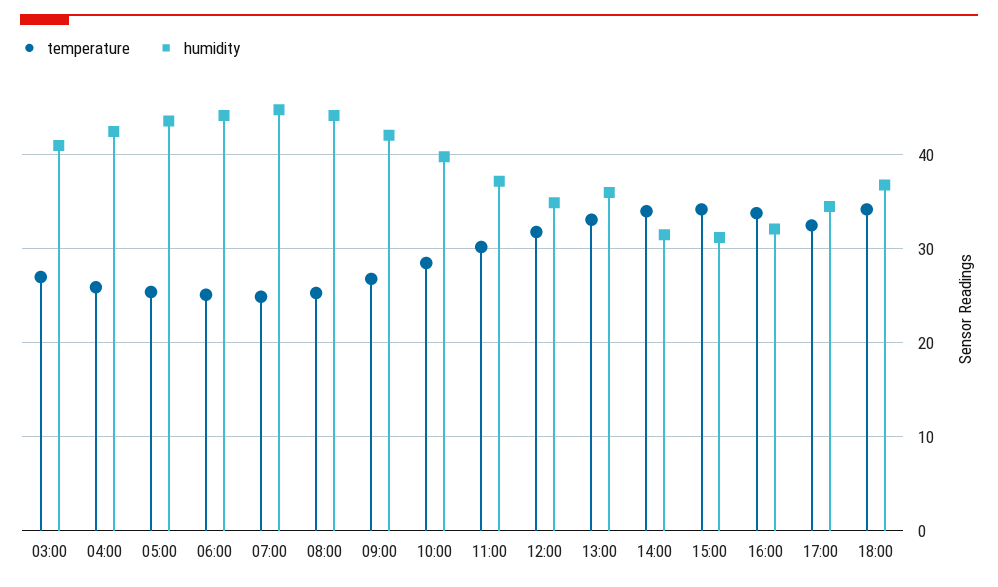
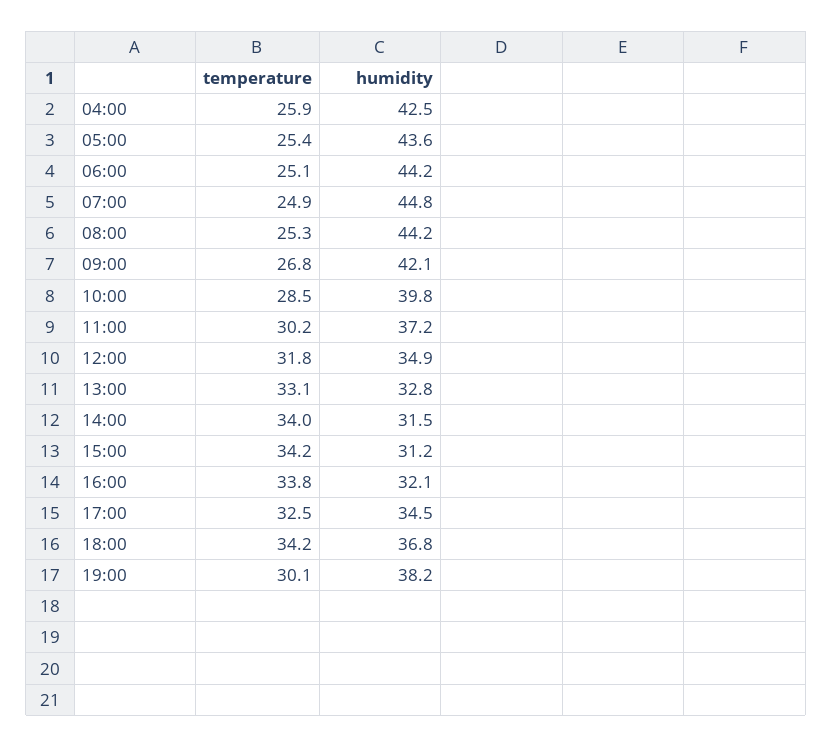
temperature, 03:00: 27 -> none
humidity, 03:00: 41 -> none
humidity, 13:00: 36 -> 32.8
temperature, 19:00: none -> 30.1
humidity, 19:00: none -> 38.2

